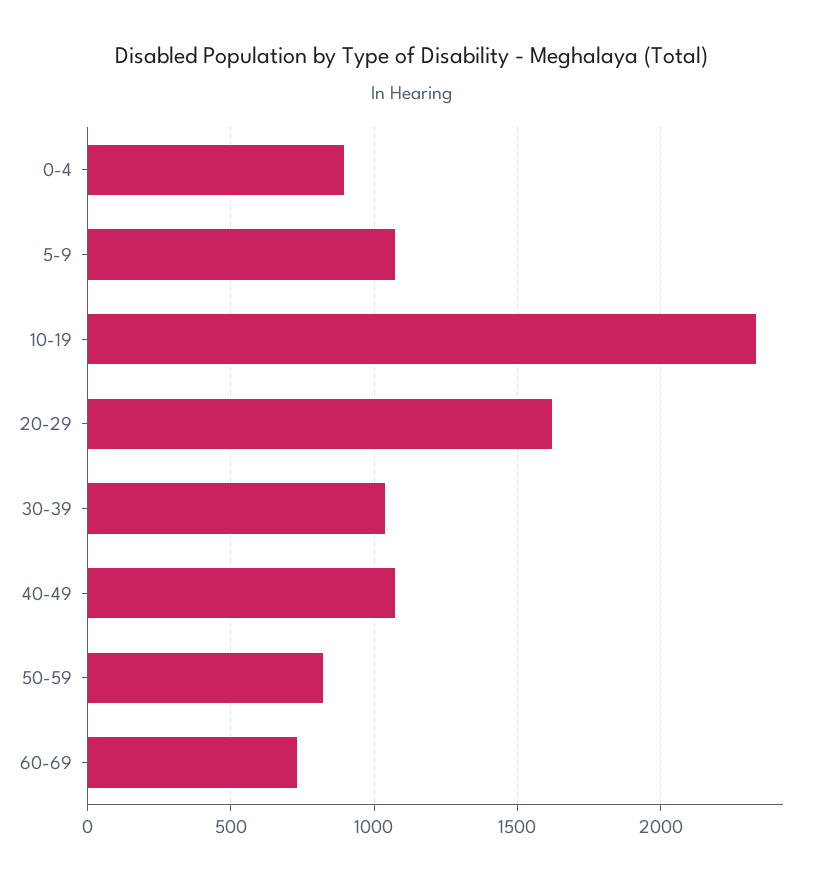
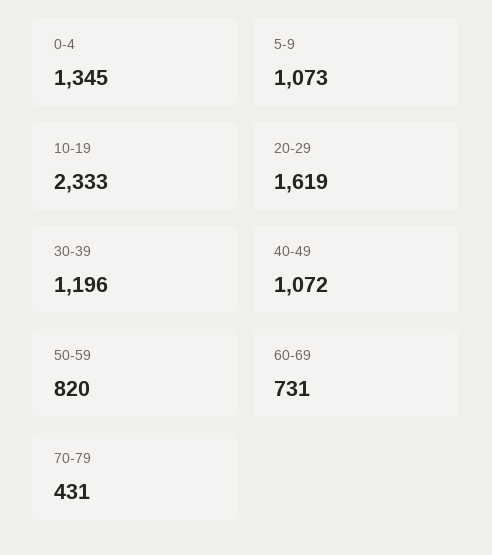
0-4: 900 -> 1345
30-39: 1050 -> 1196
70-79: none -> 431

